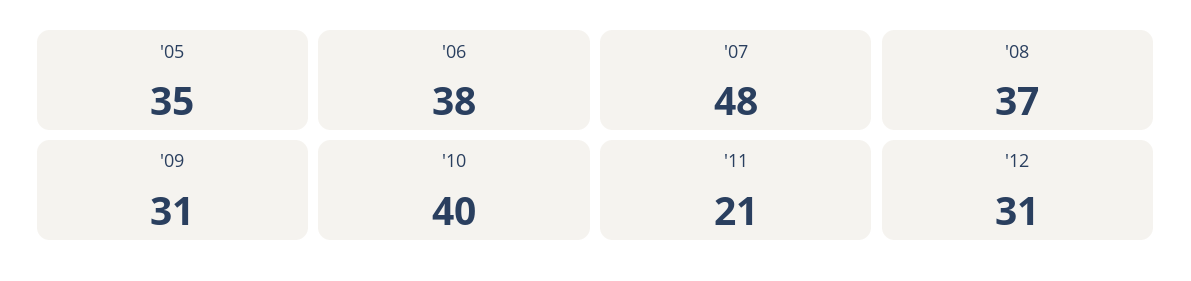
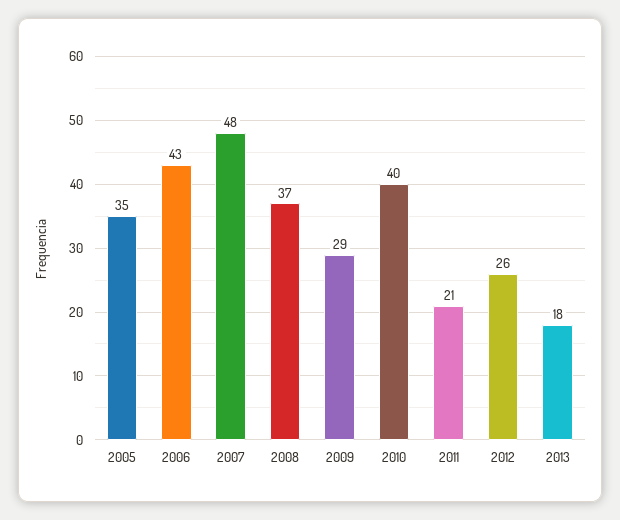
'06: 38 -> 43
'09: 31 -> 29
'12: 31 -> 26
2013: none -> 18

